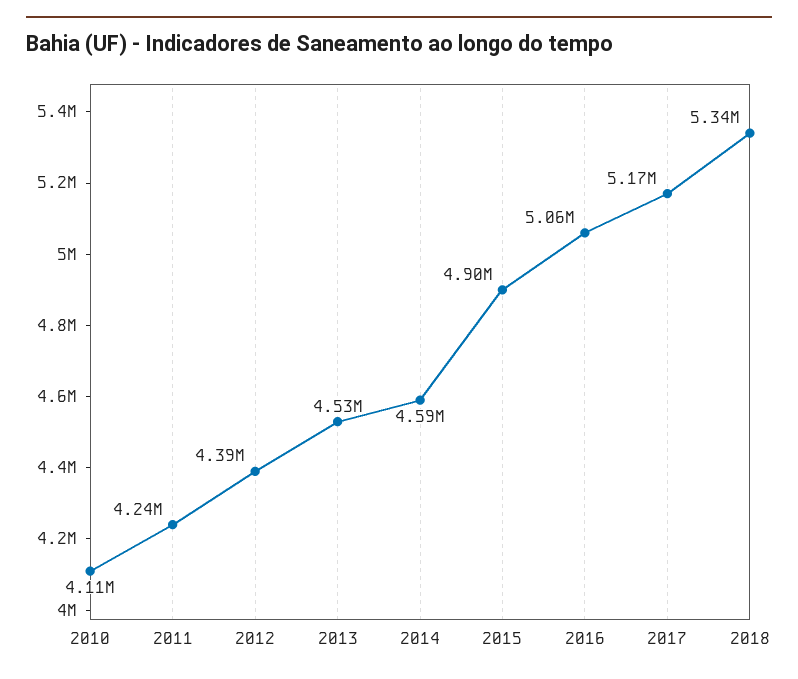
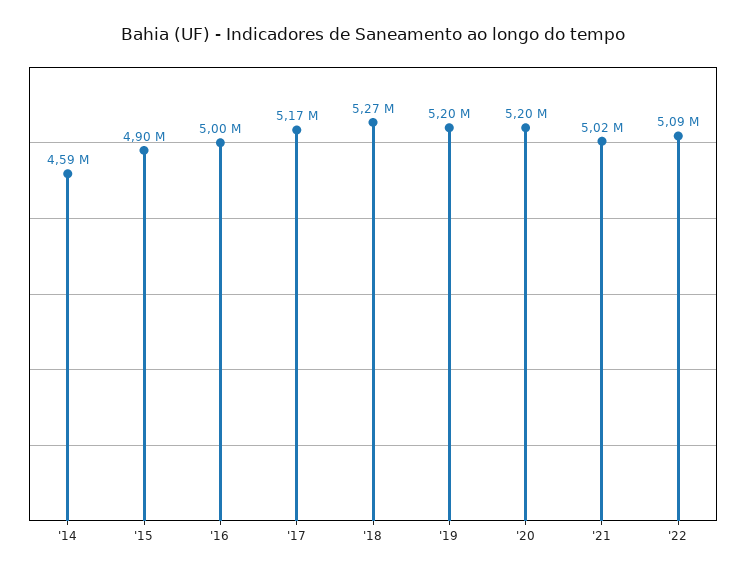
2010: 4110000 -> none
2011: 4240000 -> none
2012: 4390000 -> none
2013: 4530000 -> none
2016: 5060000 -> 5000000
2018: 5340000 -> 5270000
'19: none -> 5200000
'20: none -> 5200000
'21: none -> 5020000
'22: none -> 5090000

